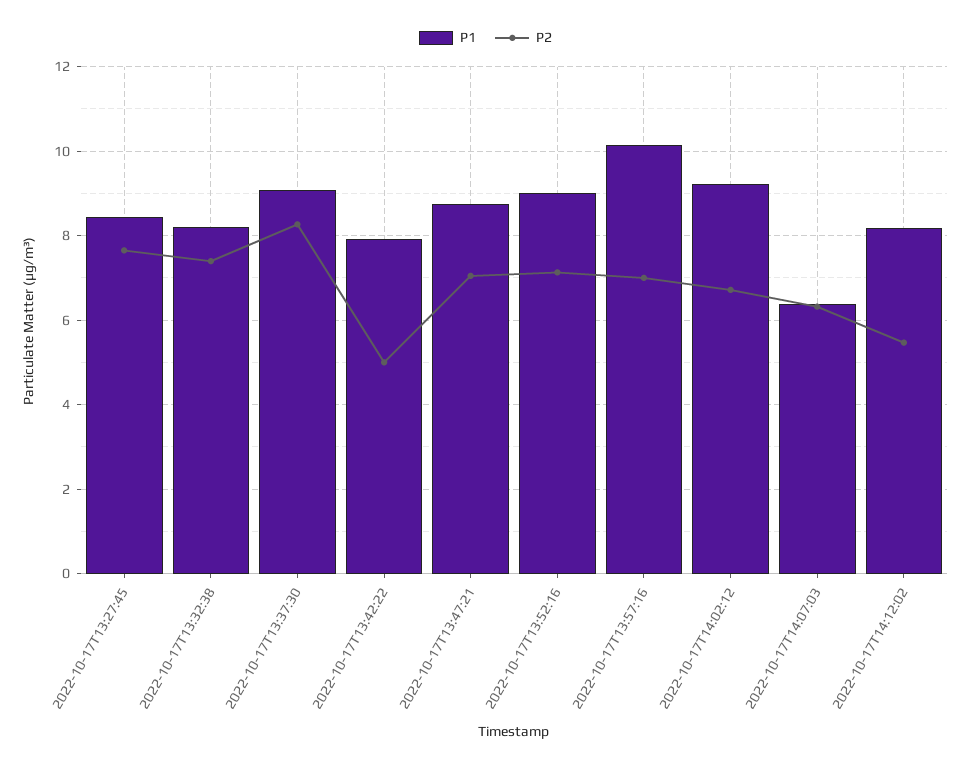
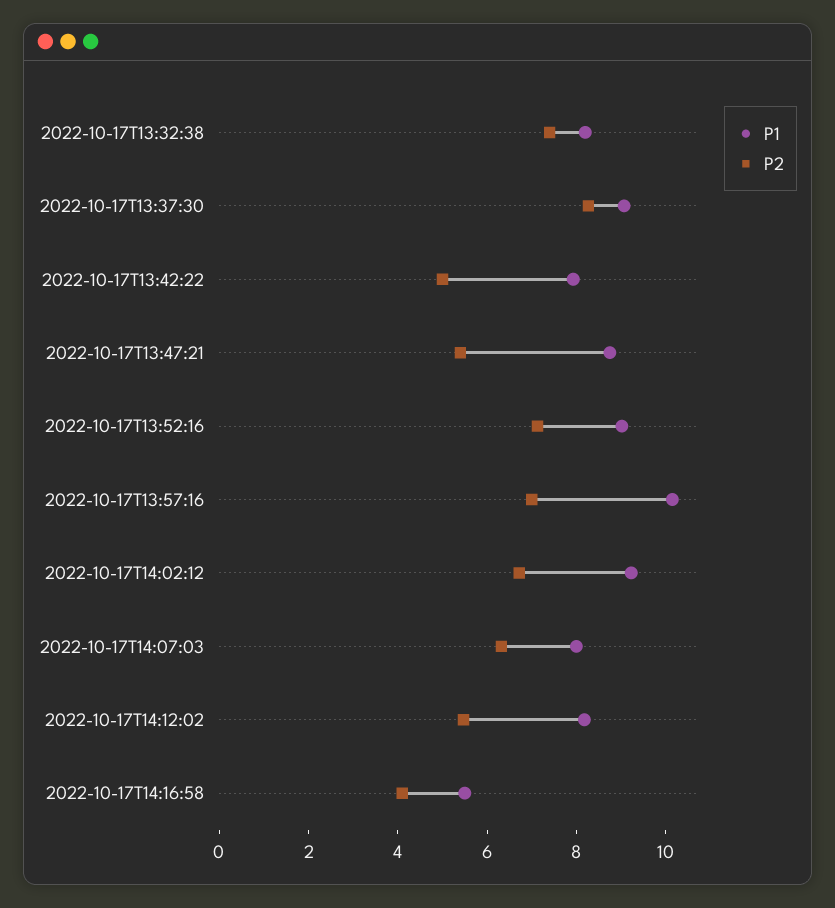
P1, 2022-10-17T13:27:45: 8.4 -> none
P2, 2022-10-17T13:27:45: 7.6 -> none
P2, 2022-10-17T13:47:21: 7 -> 5.5
P1, 2022-10-17T14:07:03: 6.4 -> 8
P1, 2022-10-17T14:16:58: none -> 5.5
P2, 2022-10-17T14:16:58: none -> 4

